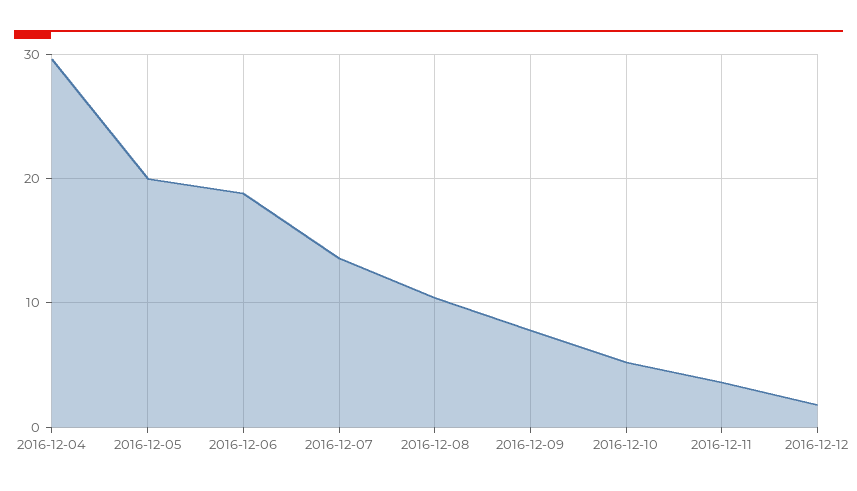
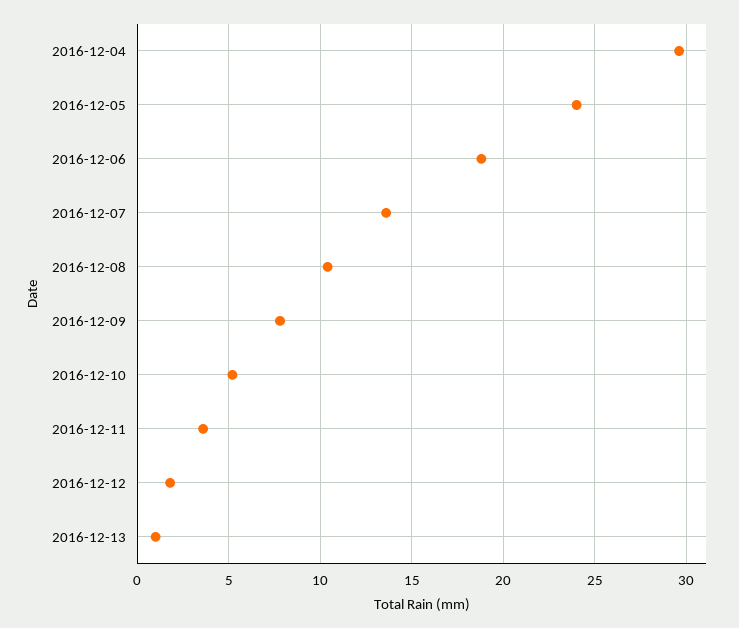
2016-12-05: 20 -> 24
2016-12-13: none -> 1

